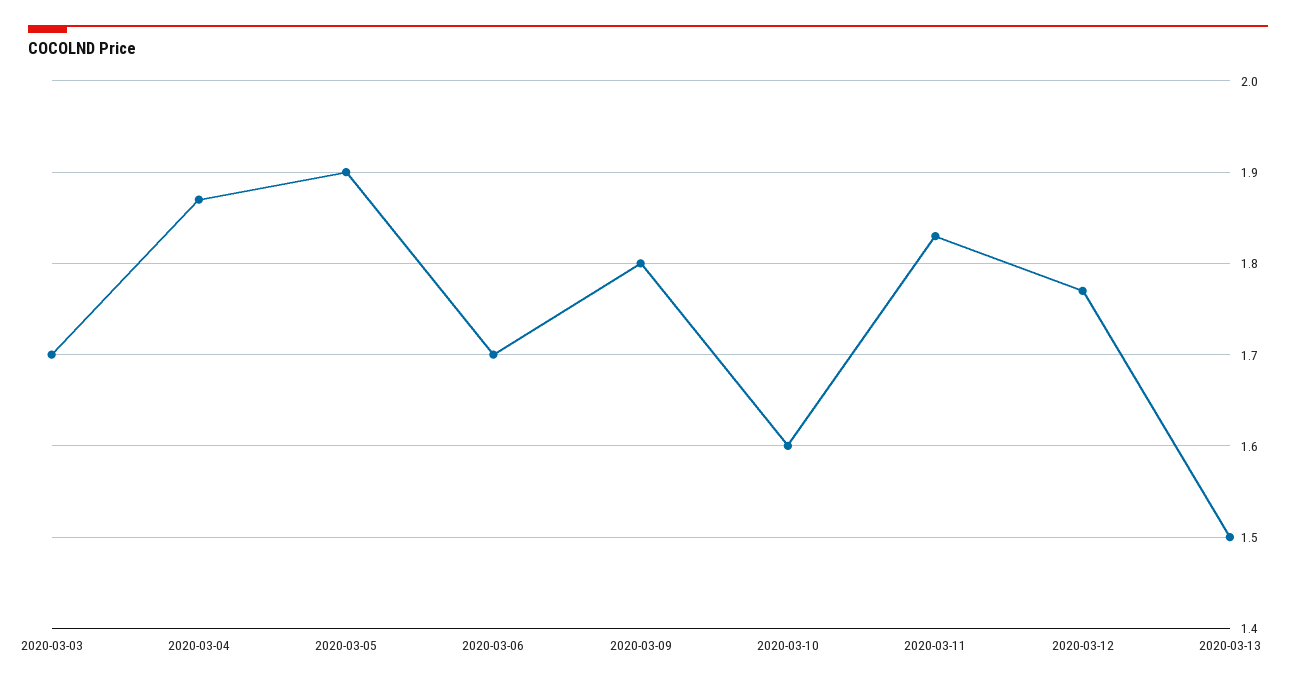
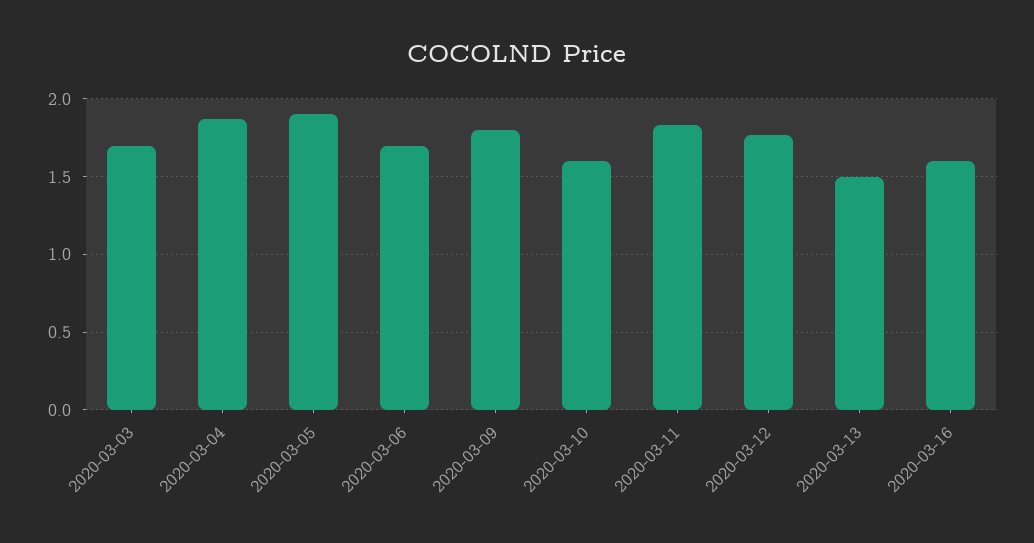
2020-03-16: none -> 1.6

